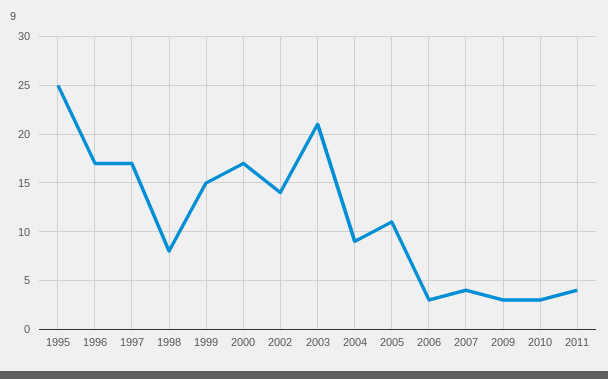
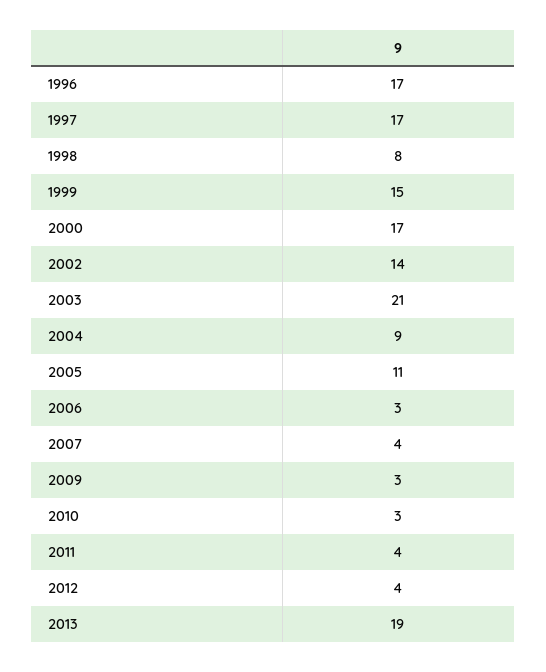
1995: 25 -> none
2012: none -> 4
2013: none -> 19

